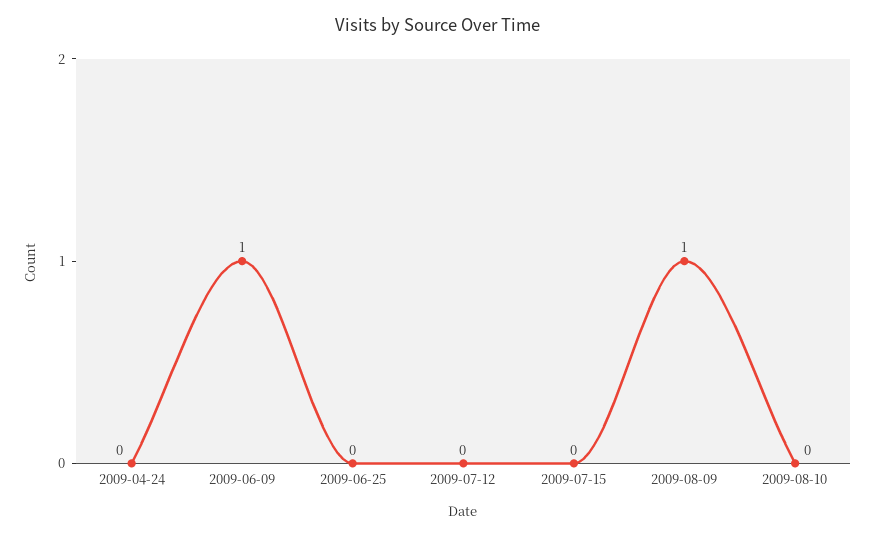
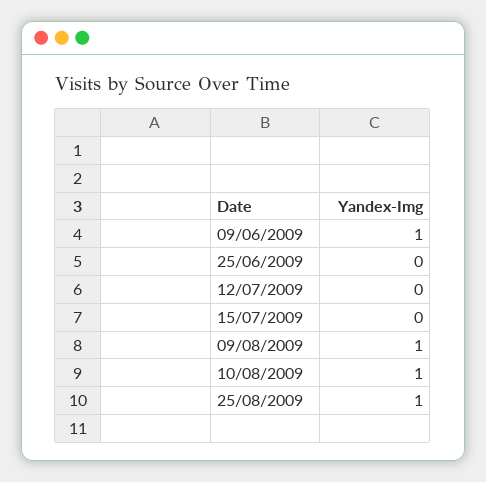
2009-04-24: 0 -> none
2009-08-10: 0 -> 1
25/08/2009: none -> 1

